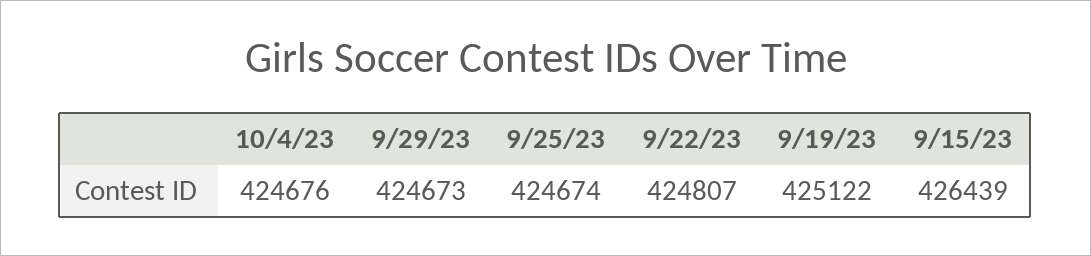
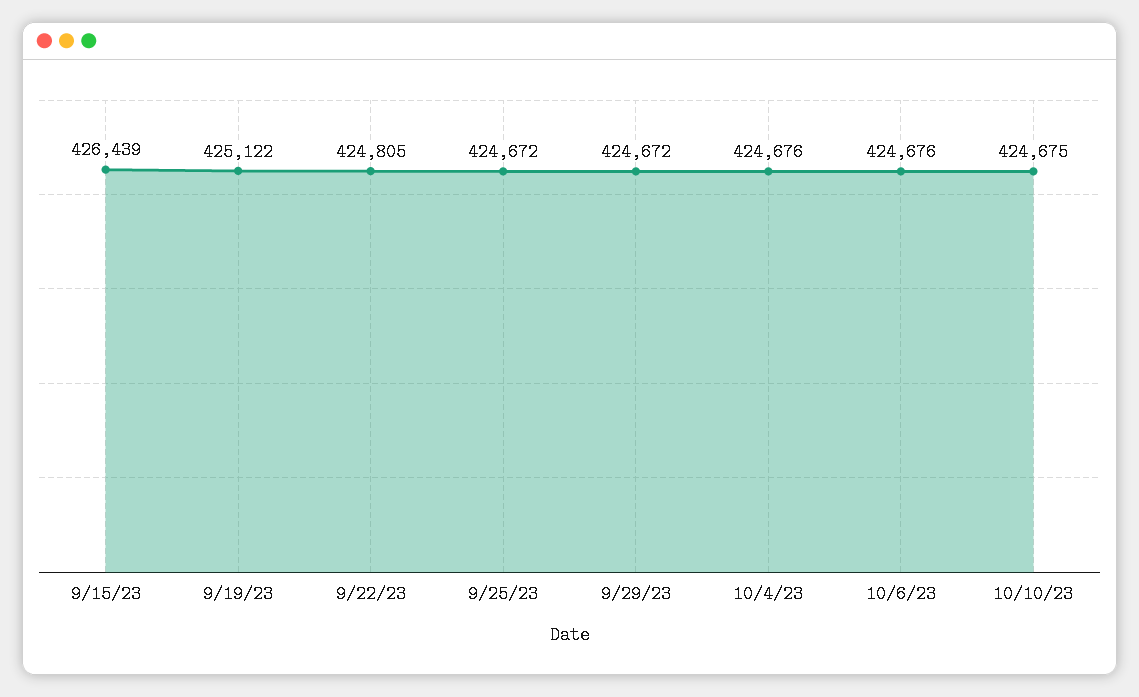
9/29/23: 424673 -> 424672
9/25/23: 424674 -> 424672
9/22/23: 424807 -> 424805
10/6/23: none -> 424676
10/10/23: none -> 424675

